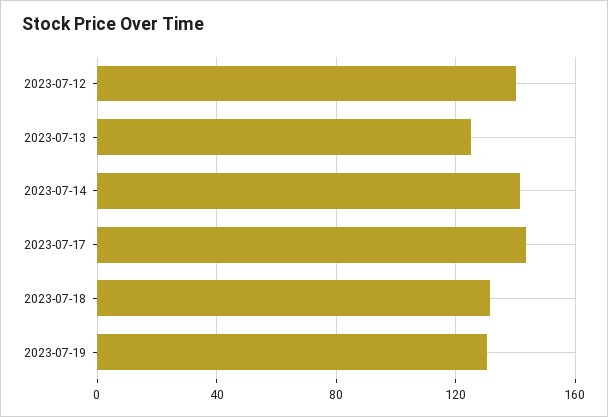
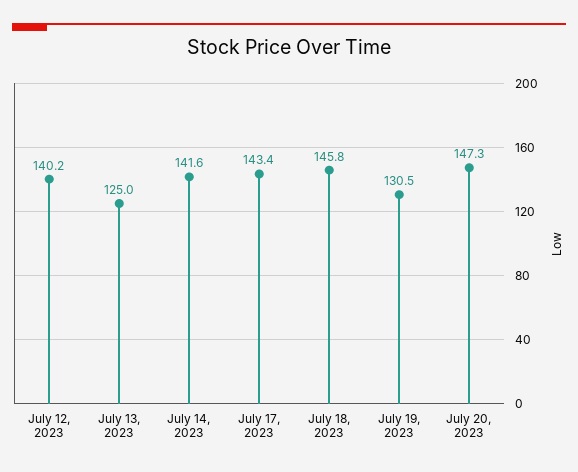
2023-07-18: 130 -> 145.8
July 20, 2023: none -> 147.3

